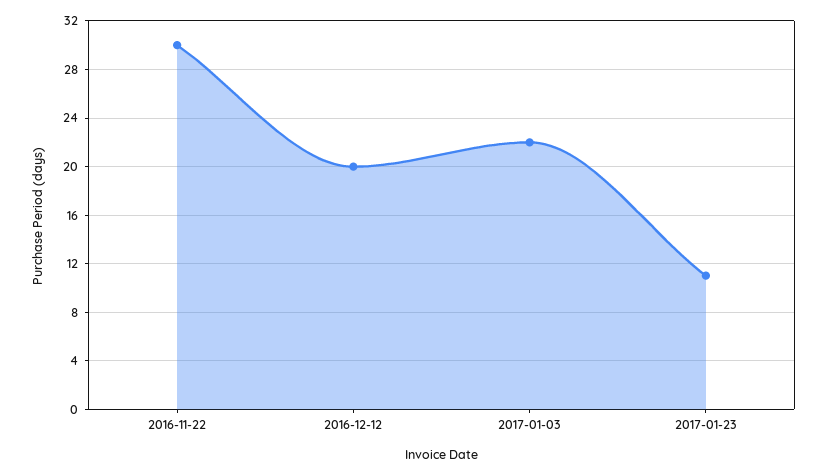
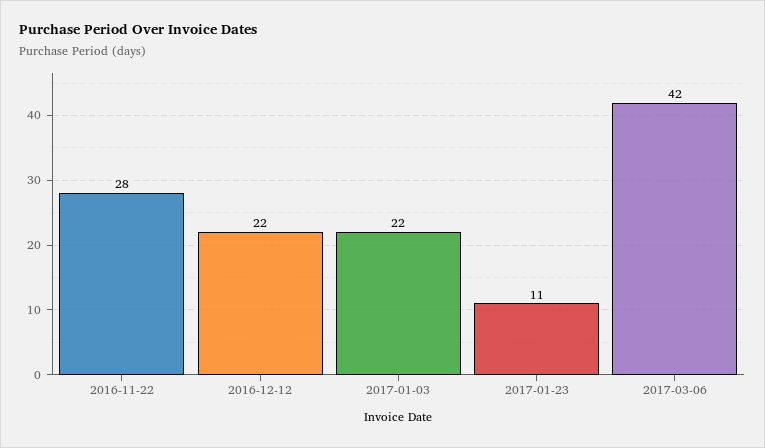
2016-11-22: 30 -> 28
2016-12-12: 20 -> 22
2017-03-06: none -> 42

